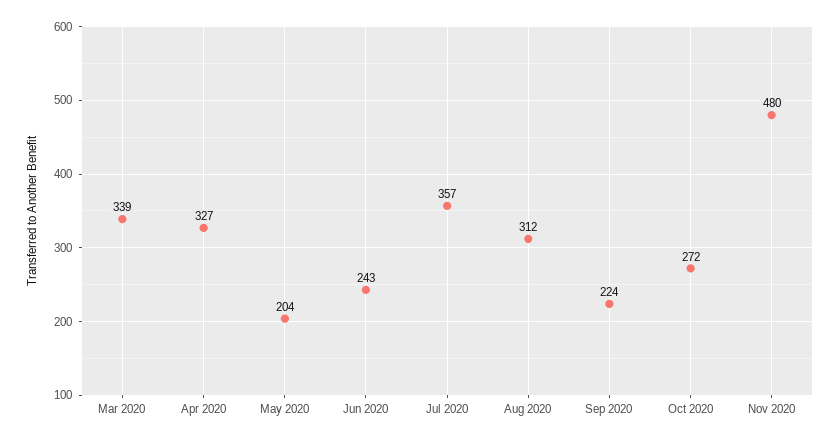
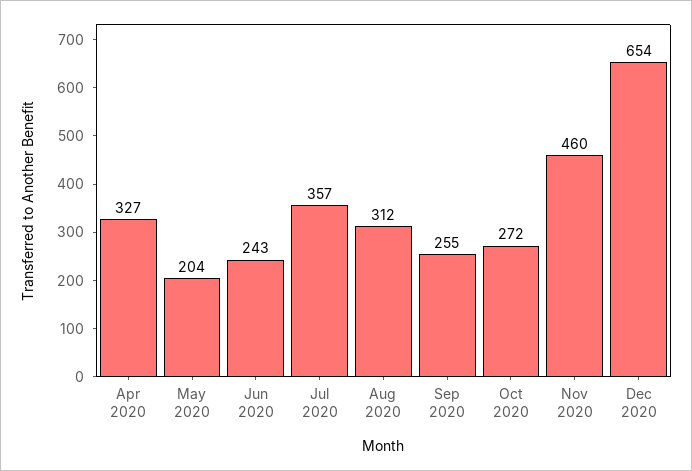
Mar 2020: 339 -> none
Sep 2020: 224 -> 255
Nov 2020: 480 -> 460
Dec 2020: none -> 654

